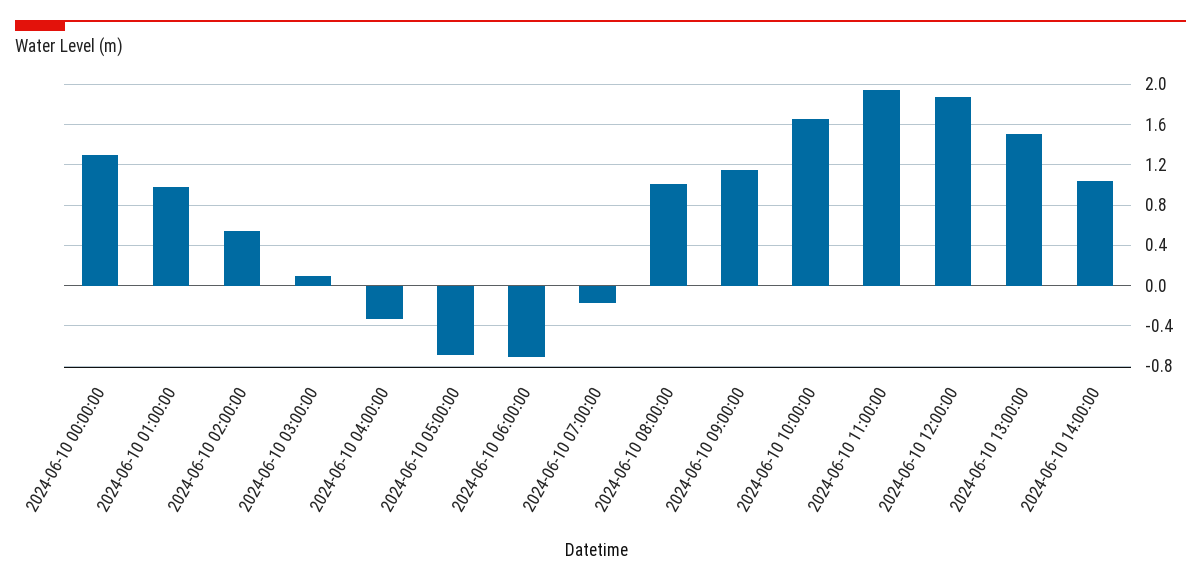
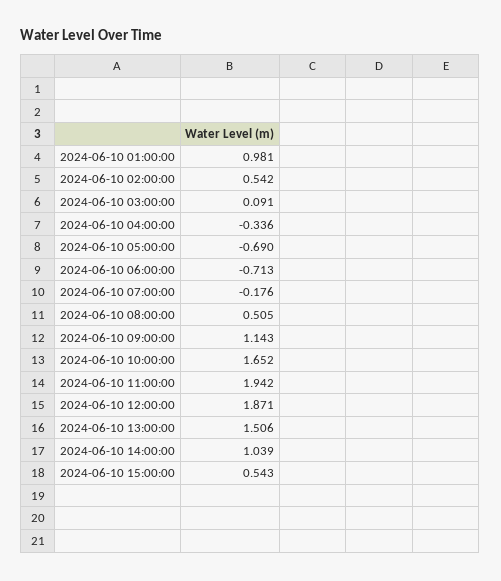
2024-06-10 00:00:00: 1.3 -> none
2024-06-10 08:00:00: 1 -> 0.505
2024-06-10 15:00:00: none -> 0.543

